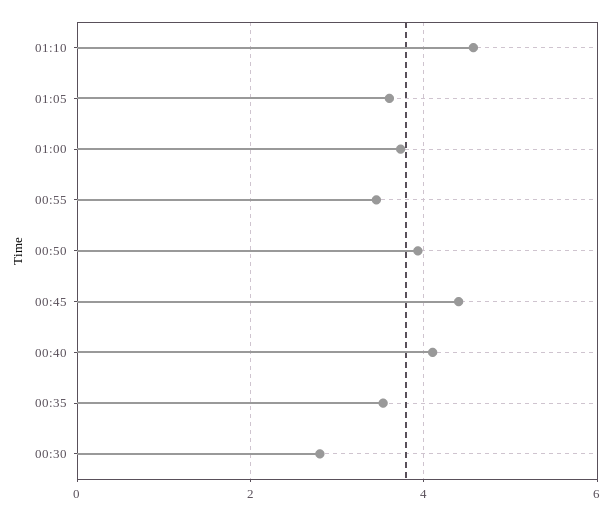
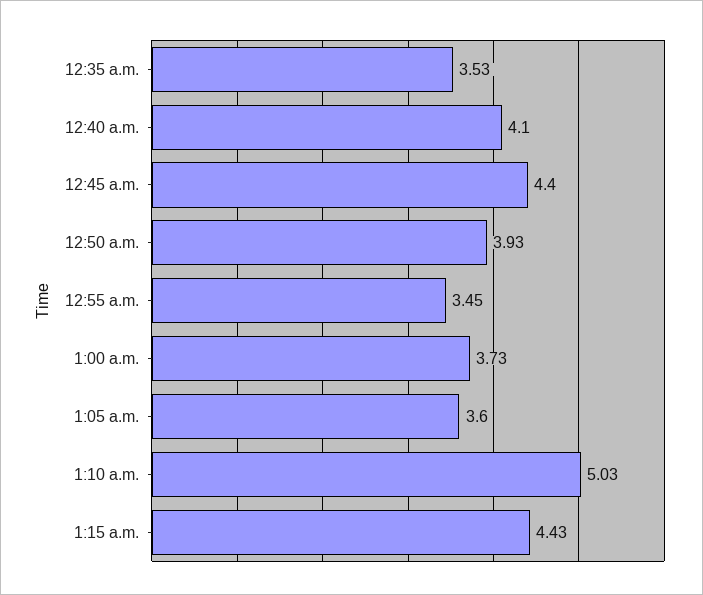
01:10: 4.6 -> 5.03
00:30: 2.8 -> none
1:15 a.m.: none -> 4.43

